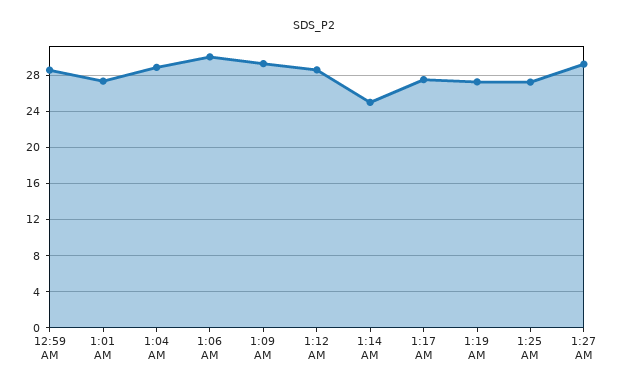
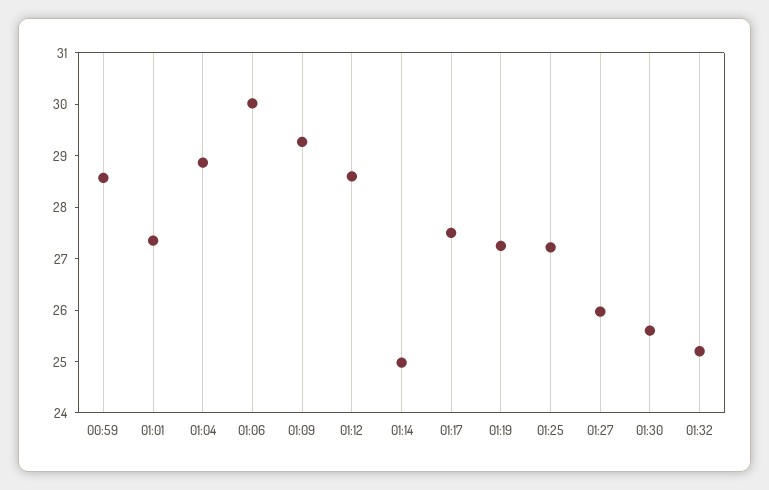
1:27 AM: 29 -> 26
01:30: none -> 25.6
01:32: none -> 25.2

